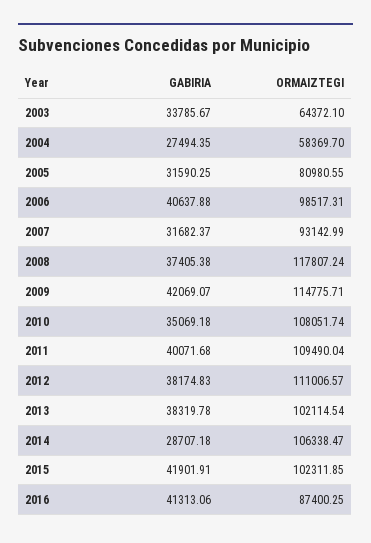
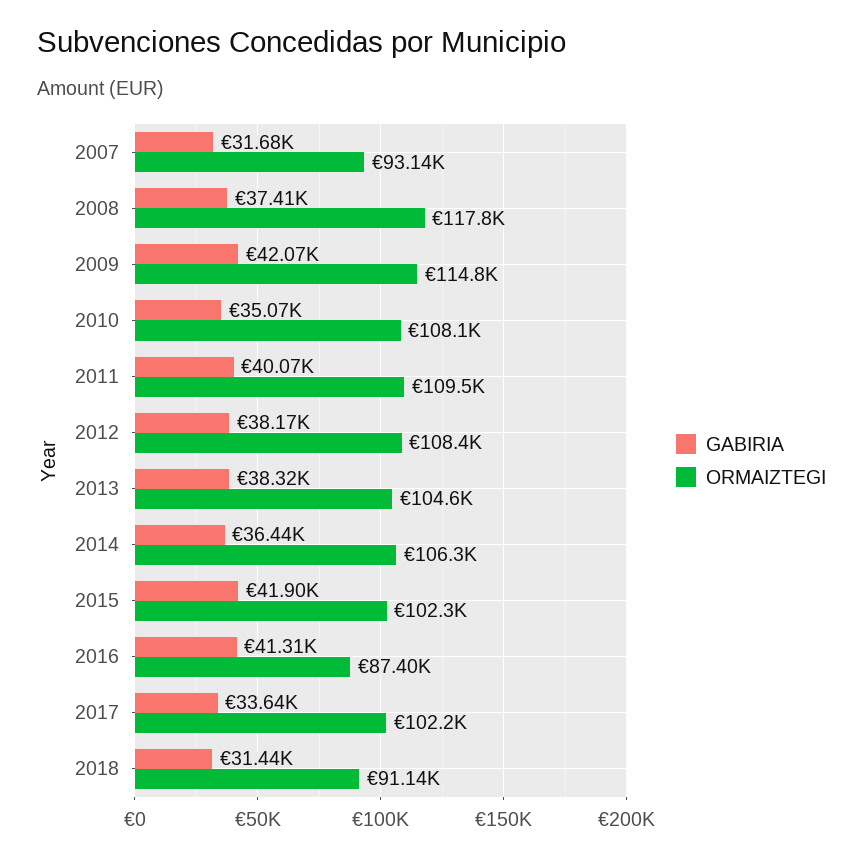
GABIRIA, 2003: 33785.67 -> none
ORMAIZTEGI, 2003: 64372.1 -> none
GABIRIA, 2004: 27494.35 -> none
ORMAIZTEGI, 2004: 58369.7 -> none
GABIRIA, 2005: 31590.25 -> none
ORMAIZTEGI, 2005: 80980.55 -> none
GABIRIA, 2006: 40637.88 -> none
ORMAIZTEGI, 2006: 98517.31 -> none
ORMAIZTEGI, 2012: 111006.57 -> 108400
ORMAIZTEGI, 2013: 102114.54 -> 104600
GABIRIA, 2014: 28707.18 -> 36440
GABIRIA, 2017: none -> 33640
ORMAIZTEGI, 2017: none -> 102200
GABIRIA, 2018: none -> 31440
ORMAIZTEGI, 2018: none -> 91140

